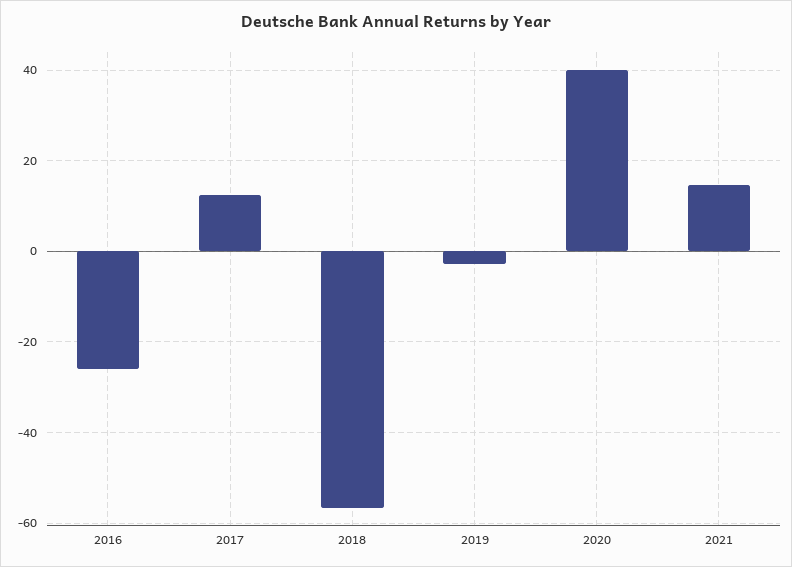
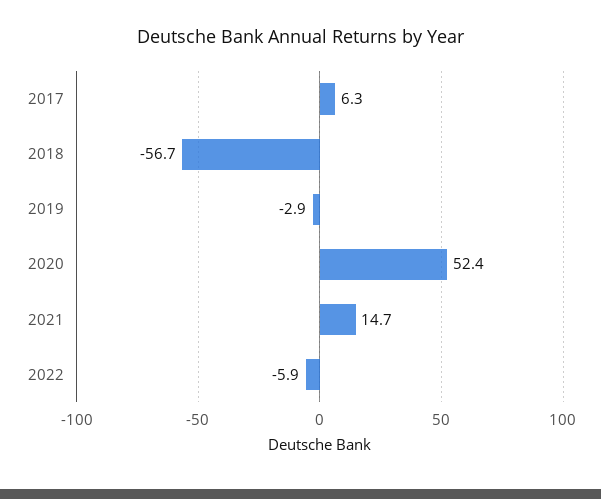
2016: -26 -> none
2017: 12 -> 6.3
2020: 40 -> 52.4
2022: none -> -5.9

